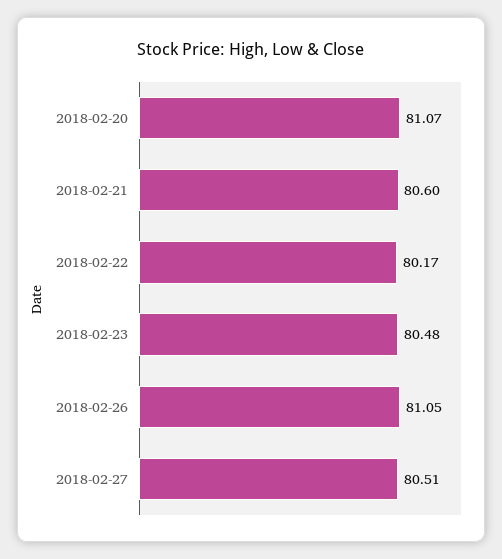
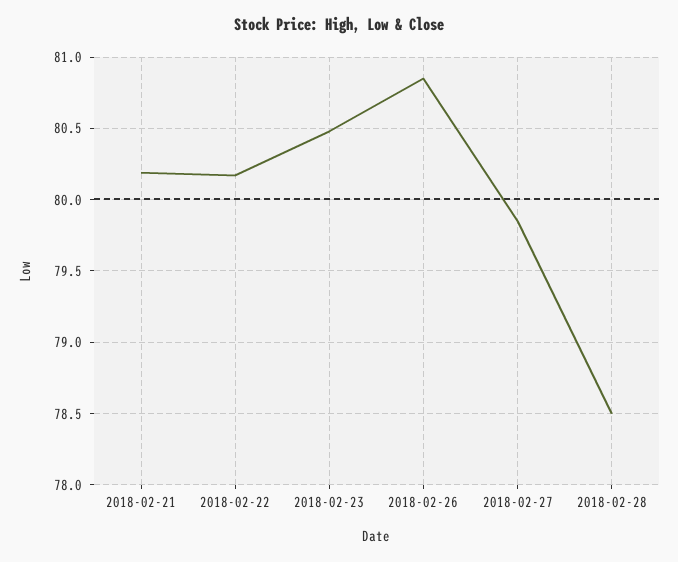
2018-02-20: 81.07 -> none
2018-02-21: 80.6 -> 80.2
2018-02-26: 81.05 -> 80.85
2018-02-27: 80.51 -> 79.85
2018-02-28: none -> 78.5

